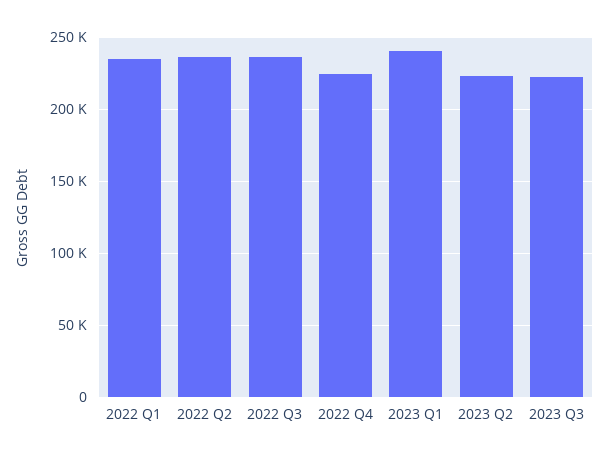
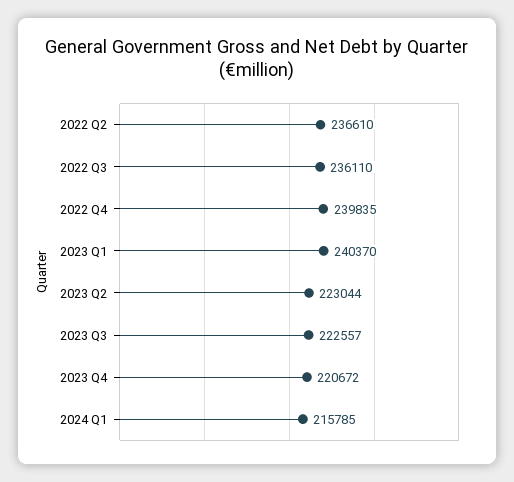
2022 Q1: 235000 -> none
2022 Q4: 225000 -> 239835
2023 Q4: none -> 220672
2024 Q1: none -> 215785

